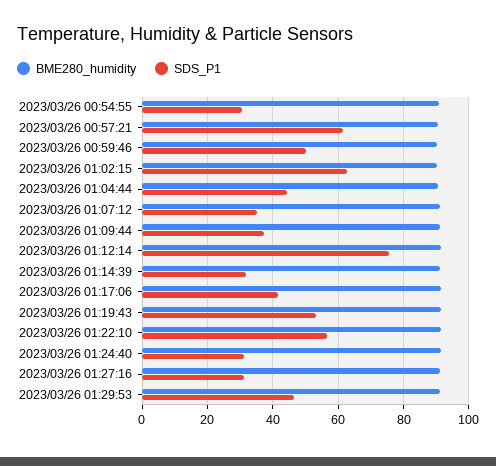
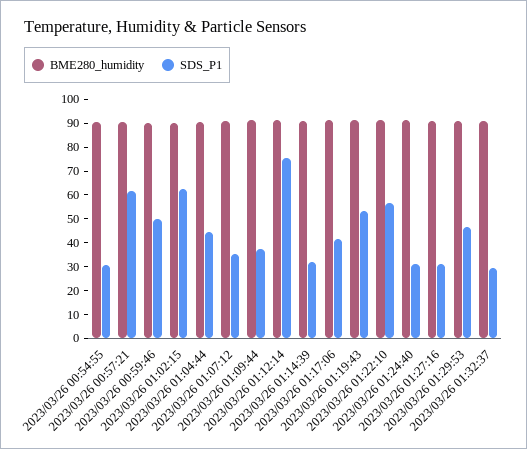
BME280_humidity, 2023/03/26 01:32:37: none -> 90
SDS_P1, 2023/03/26 01:32:37: none -> 30

